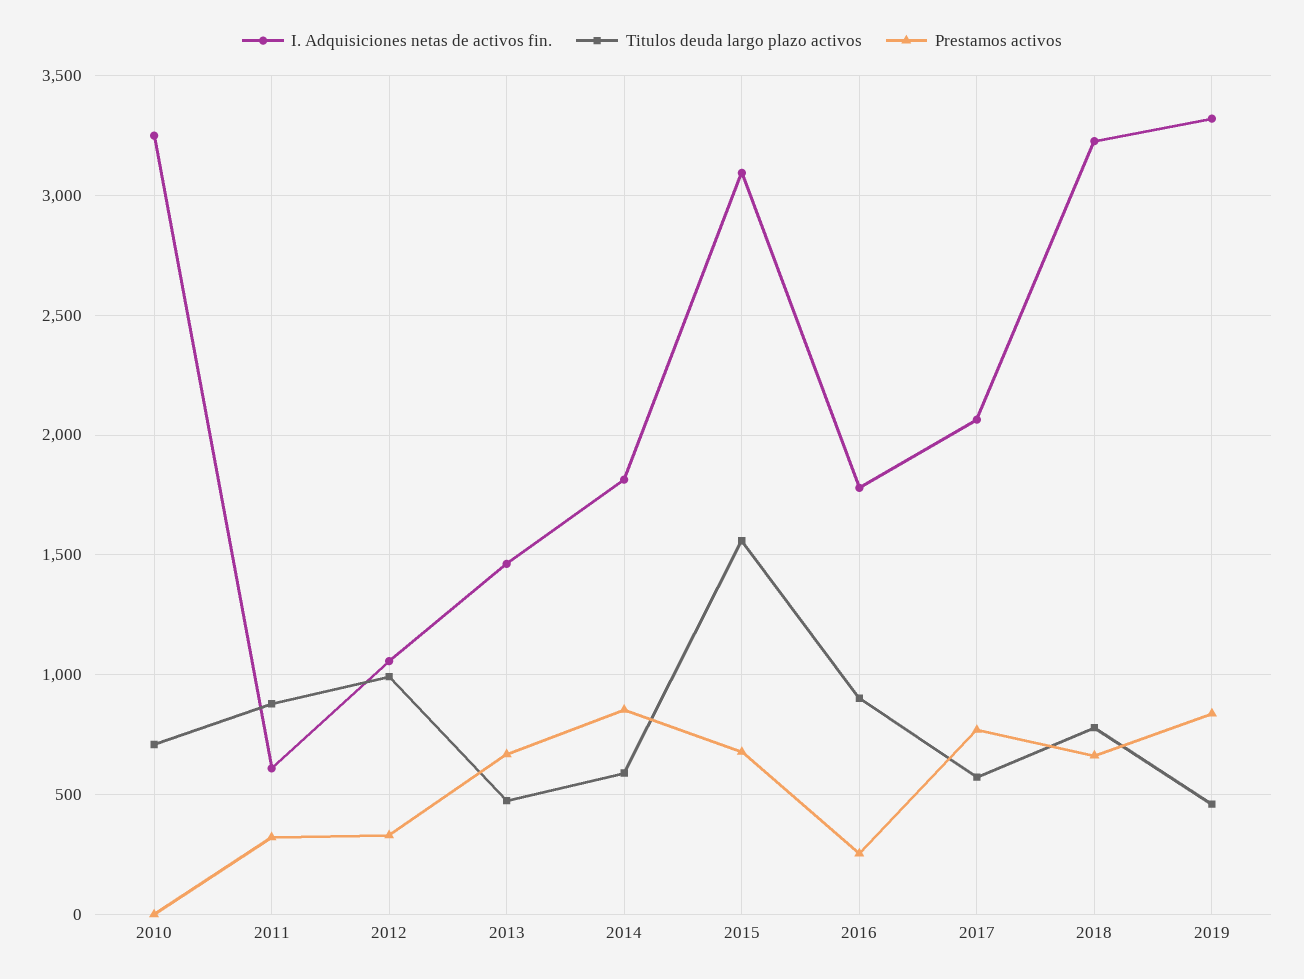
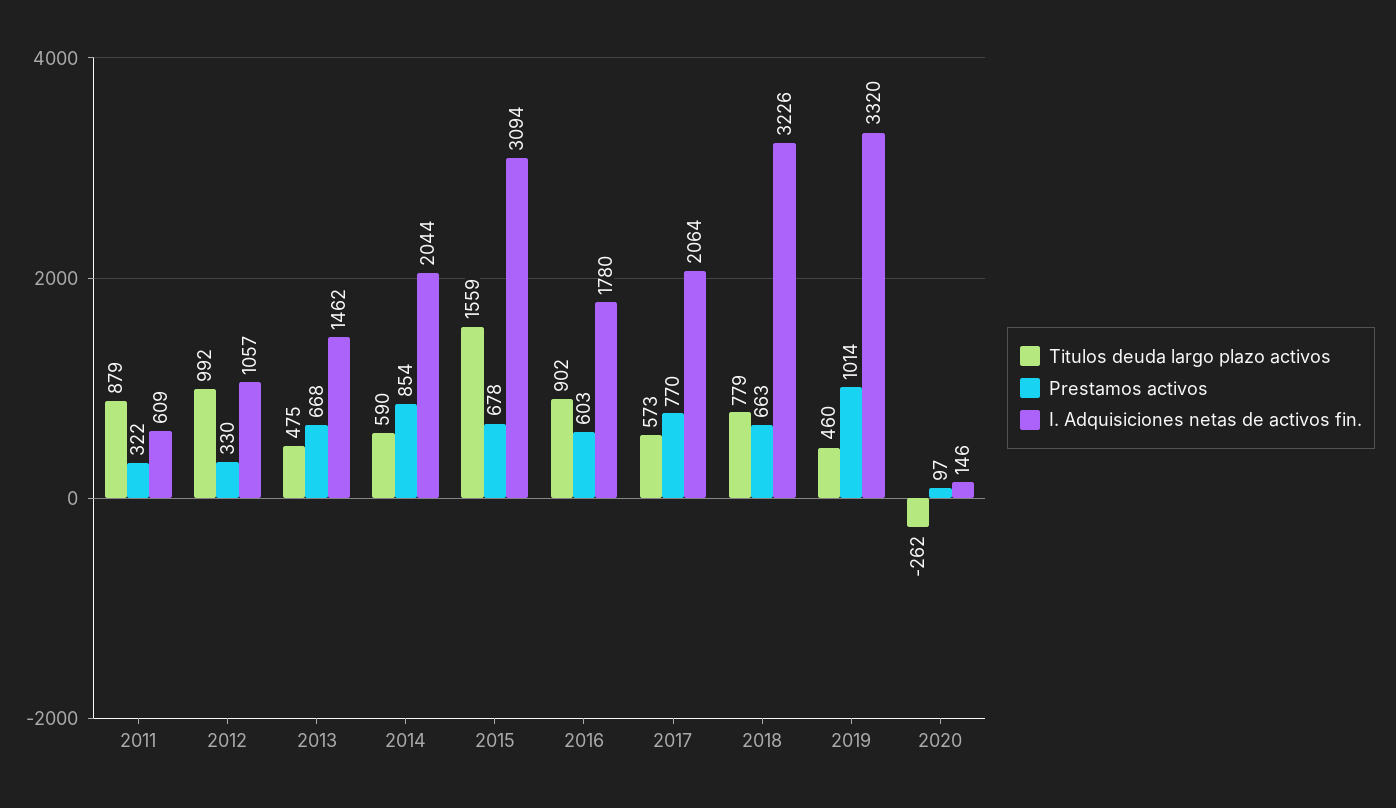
I. Adquisiciones netas de activos fin., 2010: 3250 -> none
Titulos deuda largo plazo activos, 2010: 700 -> none
Prestamos activos, 2010: 0 -> none
I. Adquisiciones netas de activos fin., 2014: 1800 -> 2044
Prestamos activos, 2016: 250 -> 603
Prestamos activos, 2019: 850 -> 1014
Titulos deuda largo plazo activos, 2020: none -> -262
Prestamos activos, 2020: none -> 97
I. Adquisiciones netas de activos fin., 2020: none -> 146

